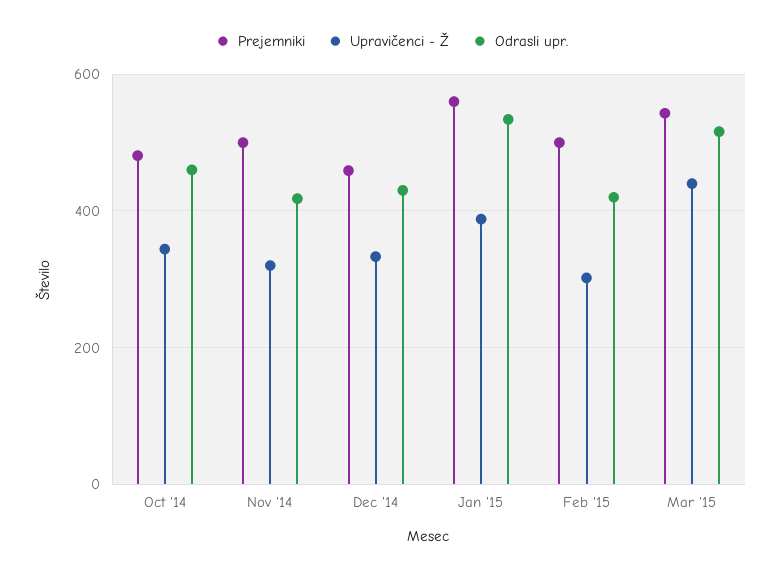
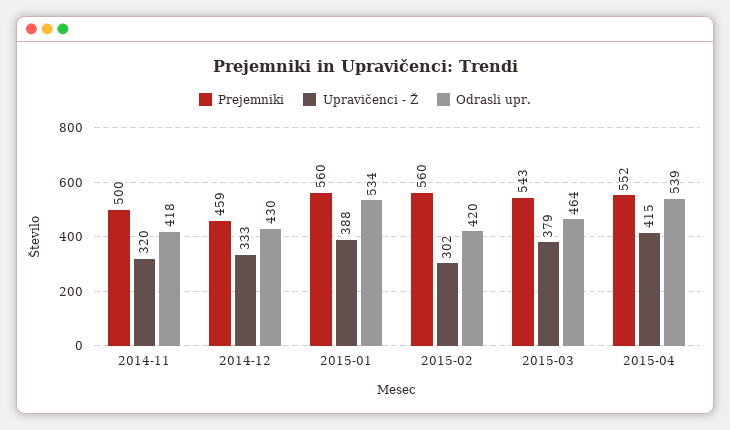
Prejemniki, Oct '14: 480 -> none
Upravičenci - Ž, Oct '14: 340 -> none
Odrasli upr., Oct '14: 460 -> none
Prejemniki, Feb '15: 500 -> 560
Upravičenci - Ž, Mar '15: 440 -> 379
Odrasli upr., Mar '15: 520 -> 464
Prejemniki, 2015-04: none -> 552
Upravičenci - Ž, 2015-04: none -> 415
Odrasli upr., 2015-04: none -> 539

